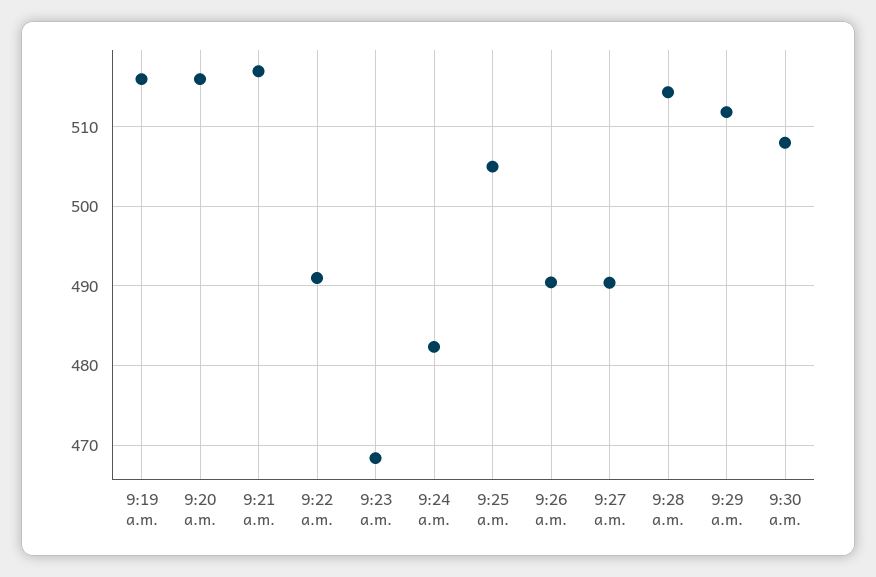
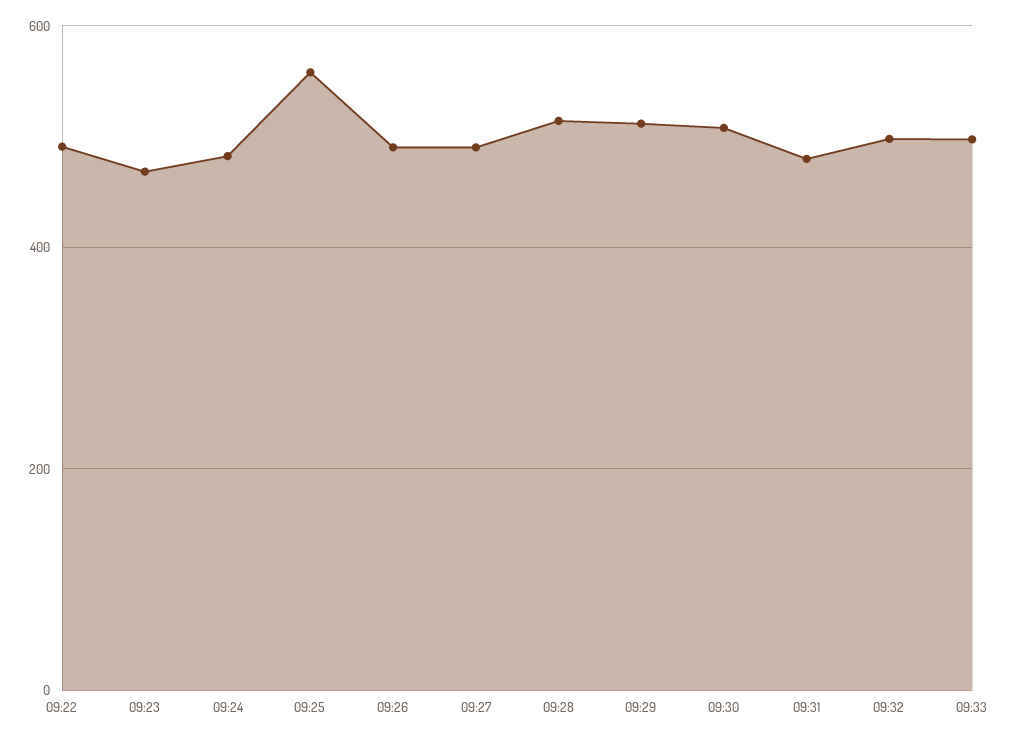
9:19 a.m.: 516 -> none
9:20 a.m.: 516 -> none
9:21 a.m.: 517 -> none
9:25 a.m.: 505 -> 560
09:31: none -> 480
09:32: none -> 500
09:33: none -> 500

